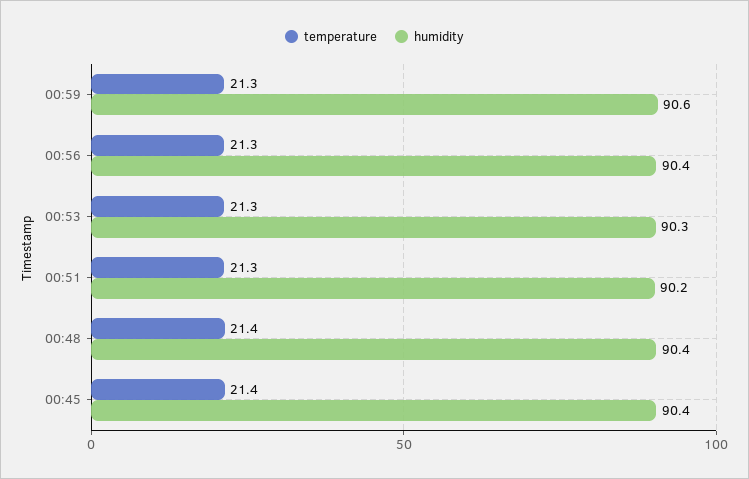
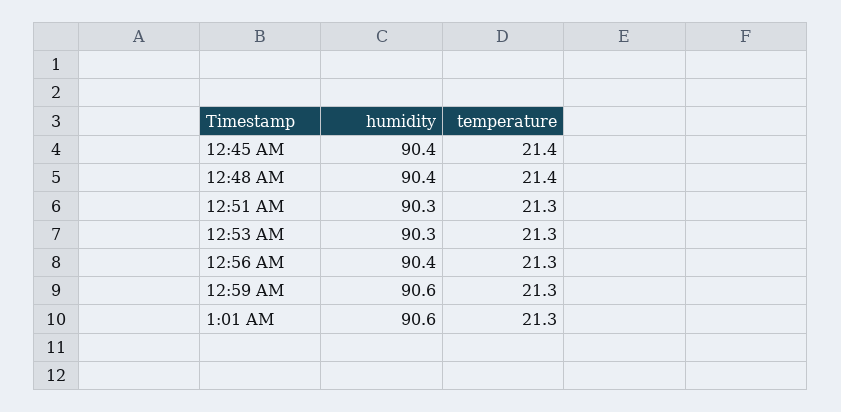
humidity, 00:51: 90.2 -> 90.3
humidity, 1:01 AM: none -> 90.6
temperature, 1:01 AM: none -> 21.3

